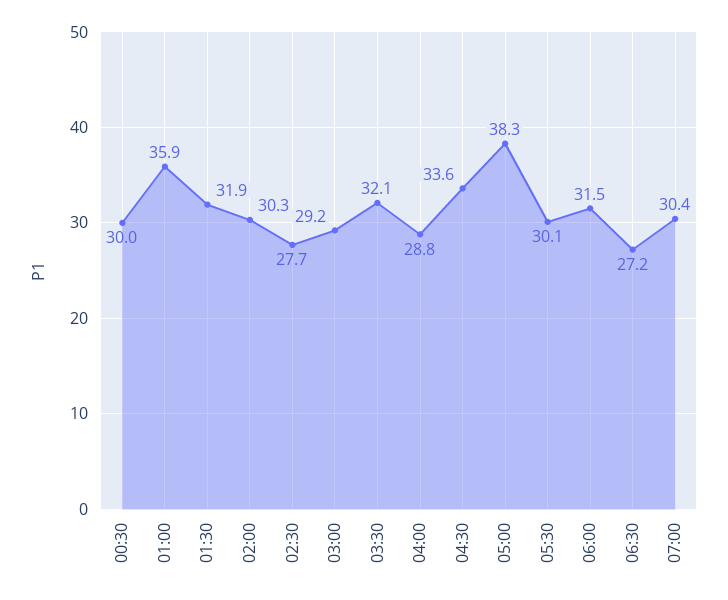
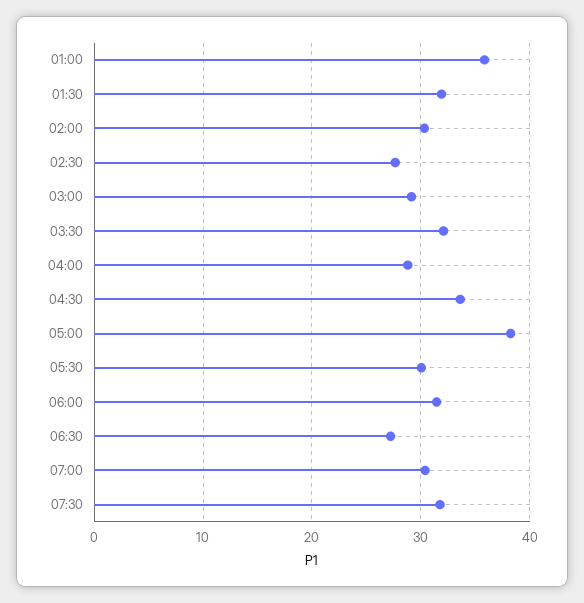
00:30: 30 -> none
07:30: none -> 32

